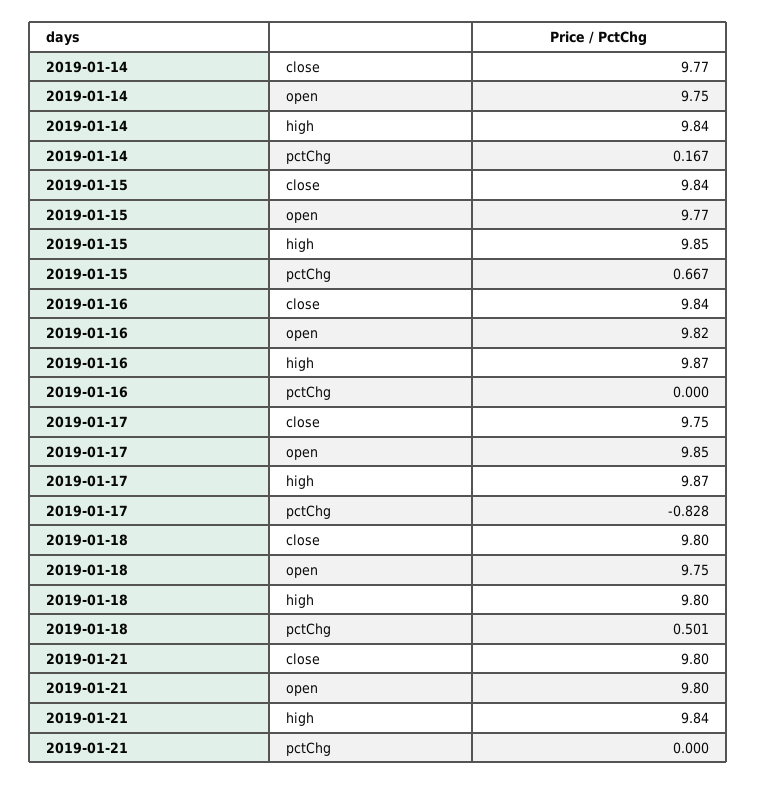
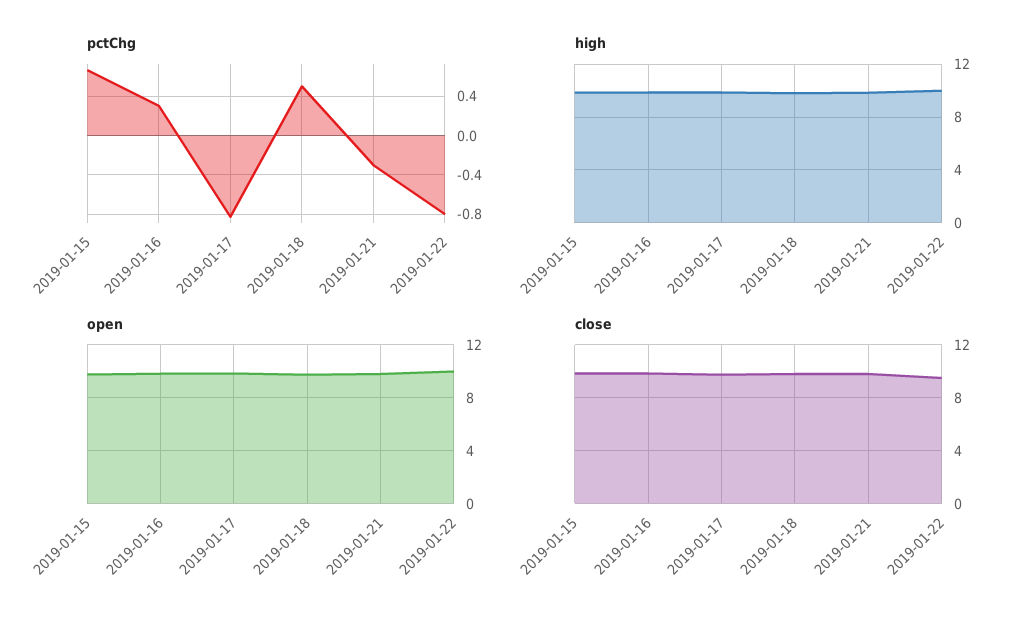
close, 2019-01-14: 9.77 -> none
open, 2019-01-14: 9.75 -> none
high, 2019-01-14: 9.84 -> none
pctChg, 2019-01-14: 0.167 -> none
pctChg, 2019-01-16: 0 -> 0.3
pctChg, 2019-01-21: 0 -> -0.3
pctChg, 2019-01-22: none -> -0.8
high, 2019-01-22: none -> 10
open, 2019-01-22: none -> 10
close, 2019-01-22: none -> 9.5

